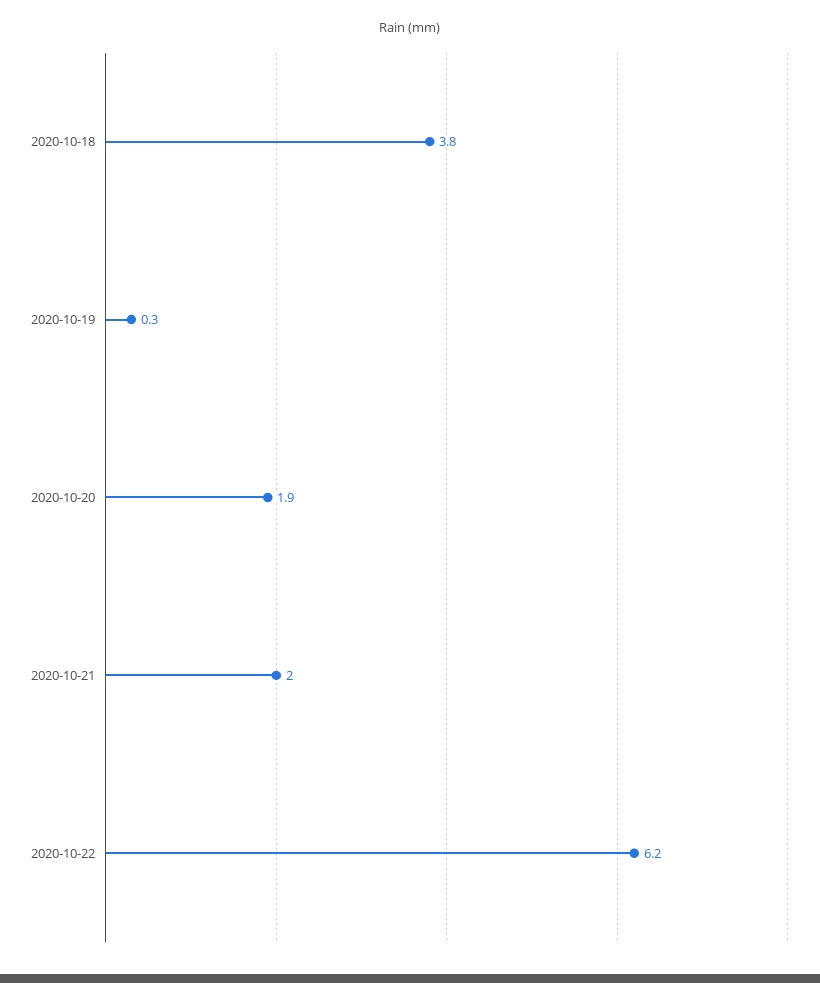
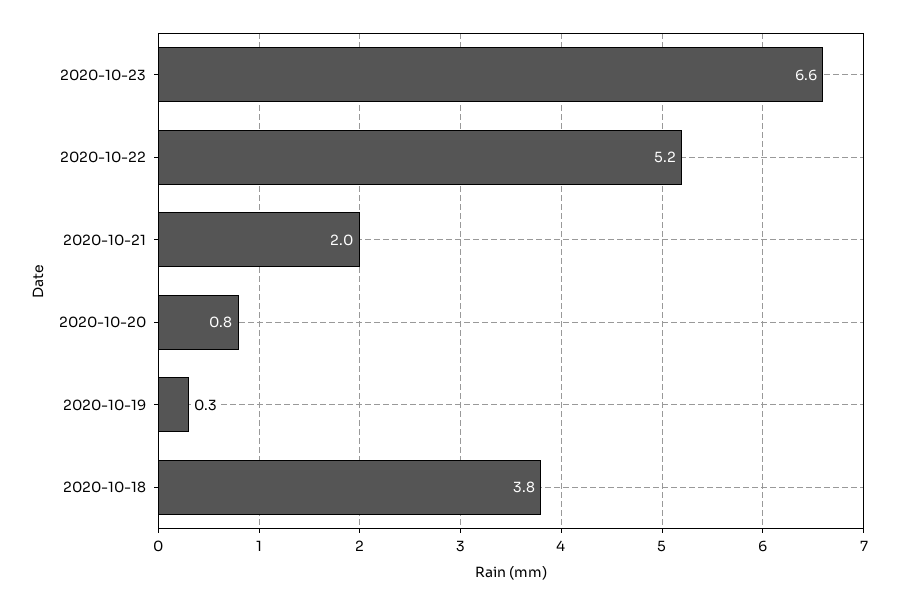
2020-10-20: 1.9 -> 0.8
2020-10-22: 6.2 -> 5.2
2020-10-23: none -> 6.6

